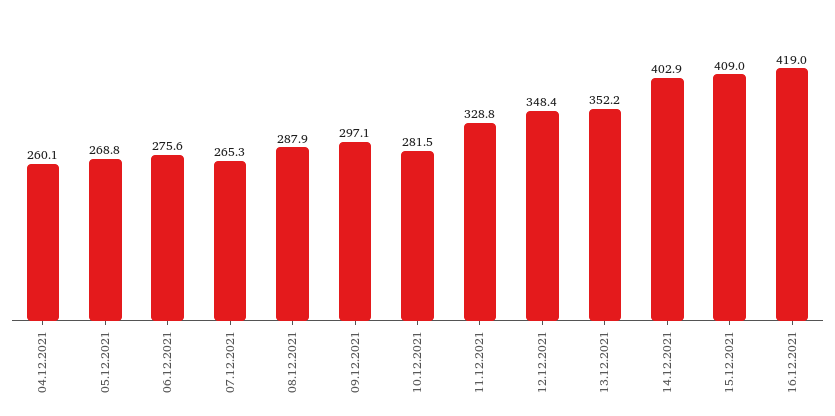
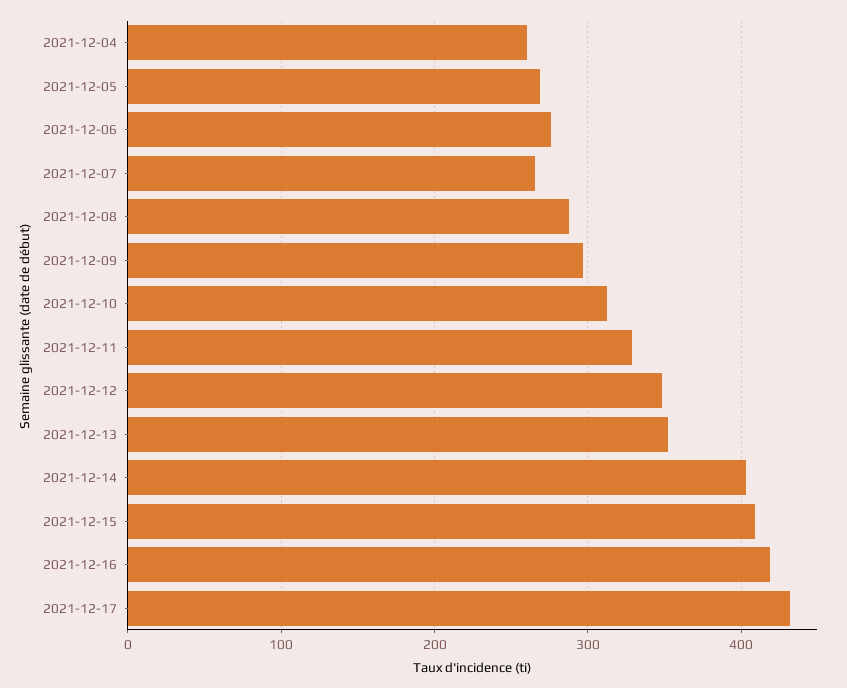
10.12.2021: 281.5 -> 310
2021-12-17: none -> 430

